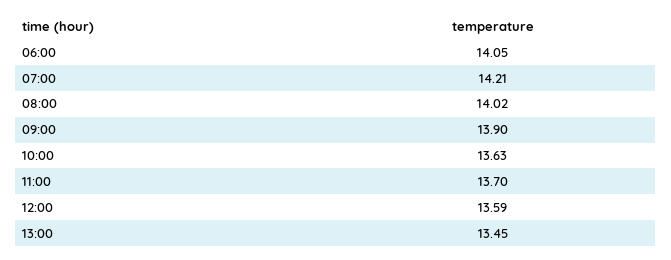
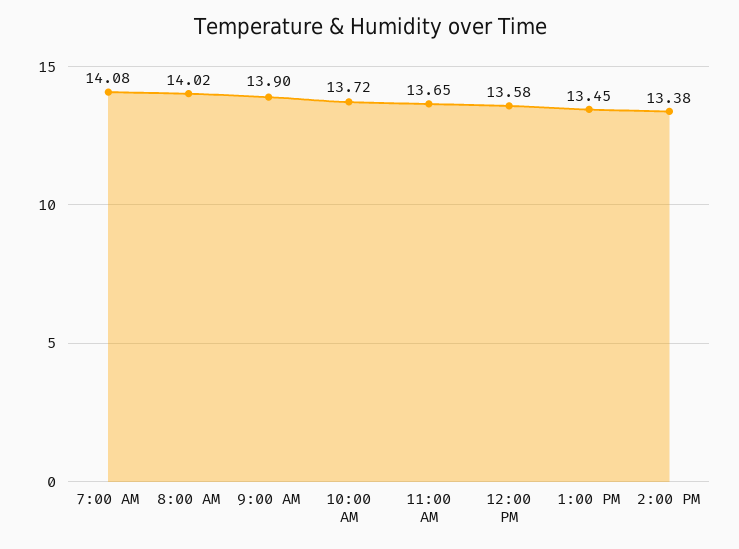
06:00: 14.05 -> none
07:00: 14.21 -> 14.08
10:00: 13.63 -> 13.72
11:00: 13.7 -> 13.65
12:00: 13.59 -> 13.58
2:00 PM: none -> 13.38

